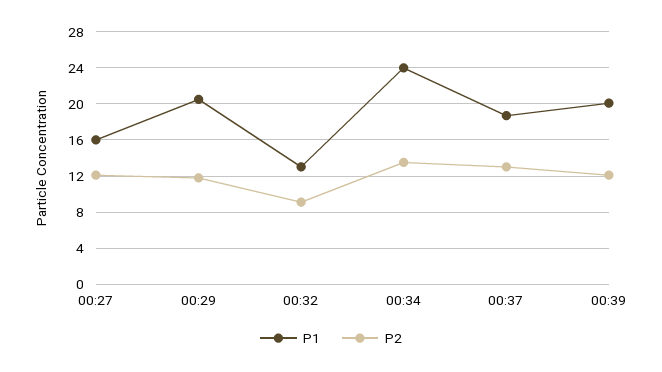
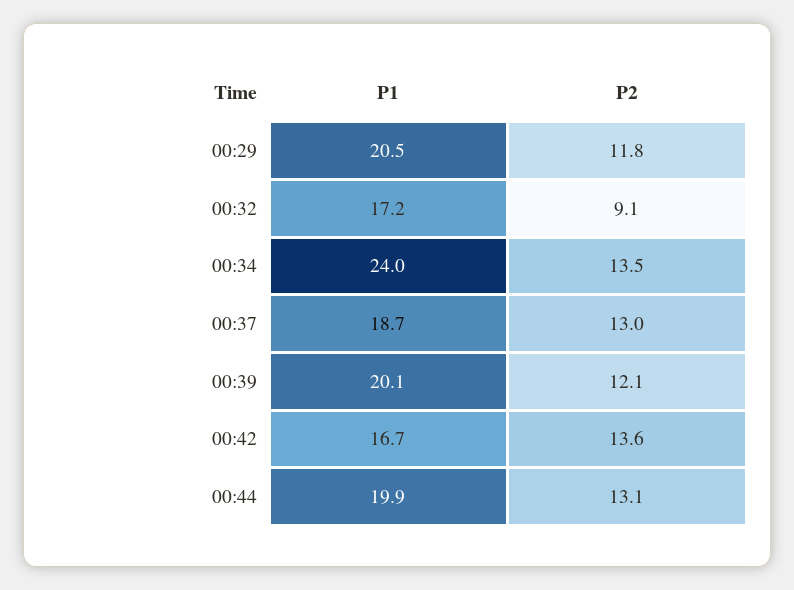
P1, 00:27: 16 -> none
P2, 00:27: 12 -> none
P1, 00:32: 13 -> 17.2
P1, 00:42: none -> 16.7
P2, 00:42: none -> 13.6
P1, 00:44: none -> 19.9
P2, 00:44: none -> 13.1

